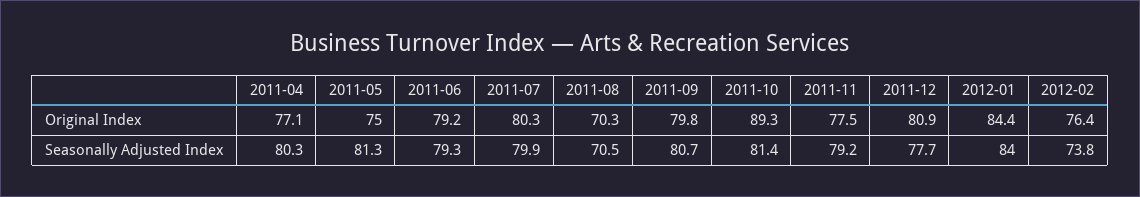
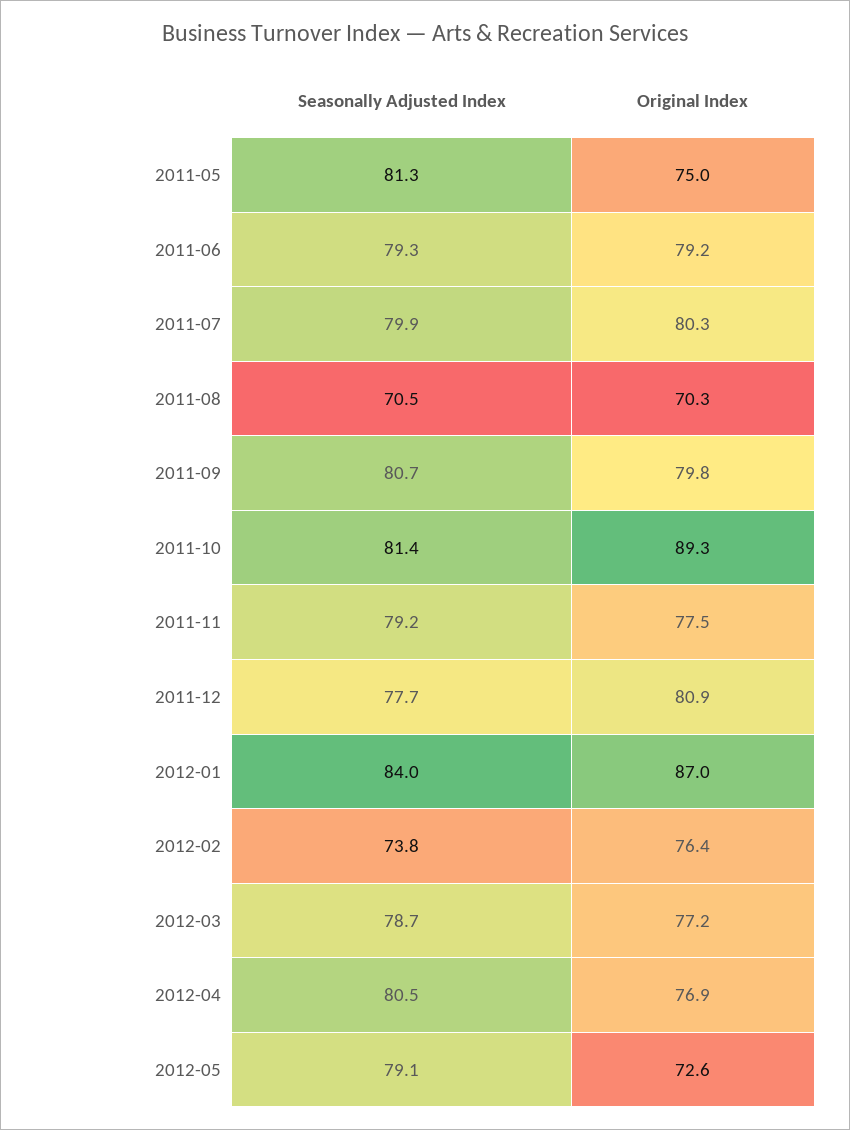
2011-04, Original Index: 77.1 -> none
2012-01, Original Index: 84.4 -> 87
2011-04, Seasonally Adjusted Index: 80.3 -> none
2012-03, Seasonally Adjusted Index: none -> 78.7
2012-03, Original Index: none -> 77.2
2012-04, Seasonally Adjusted Index: none -> 80.5
2012-04, Original Index: none -> 76.9
2012-05, Seasonally Adjusted Index: none -> 79.1
2012-05, Original Index: none -> 72.6

